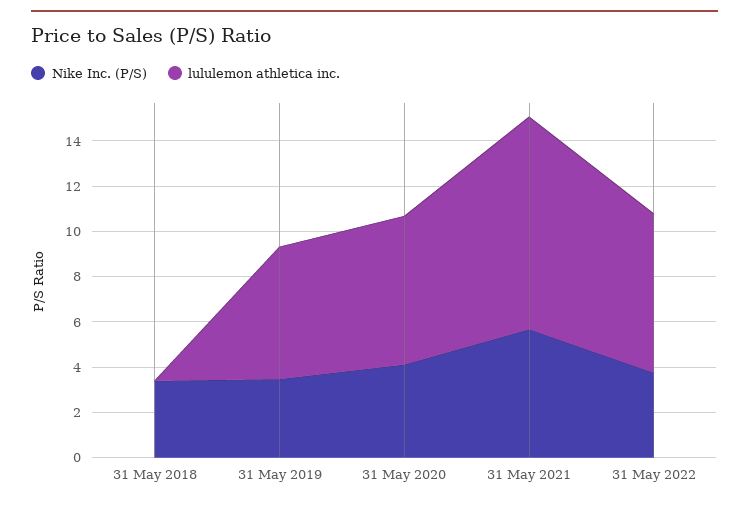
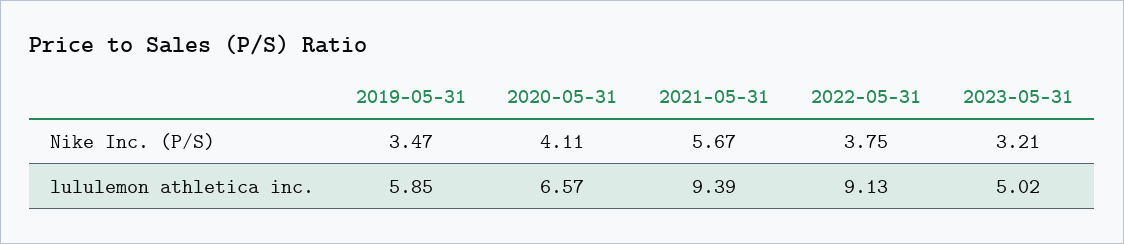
Nike Inc. (P/S), 31 May 2018: 3.5 -> none
lululemon athletica inc., 31 May 2018: 0 -> none
lululemon athletica inc., 31 May 2022: 7 -> 9.13
Nike Inc. (P/S), 2023-05-31: none -> 3.21
lululemon athletica inc., 2023-05-31: none -> 5.02

